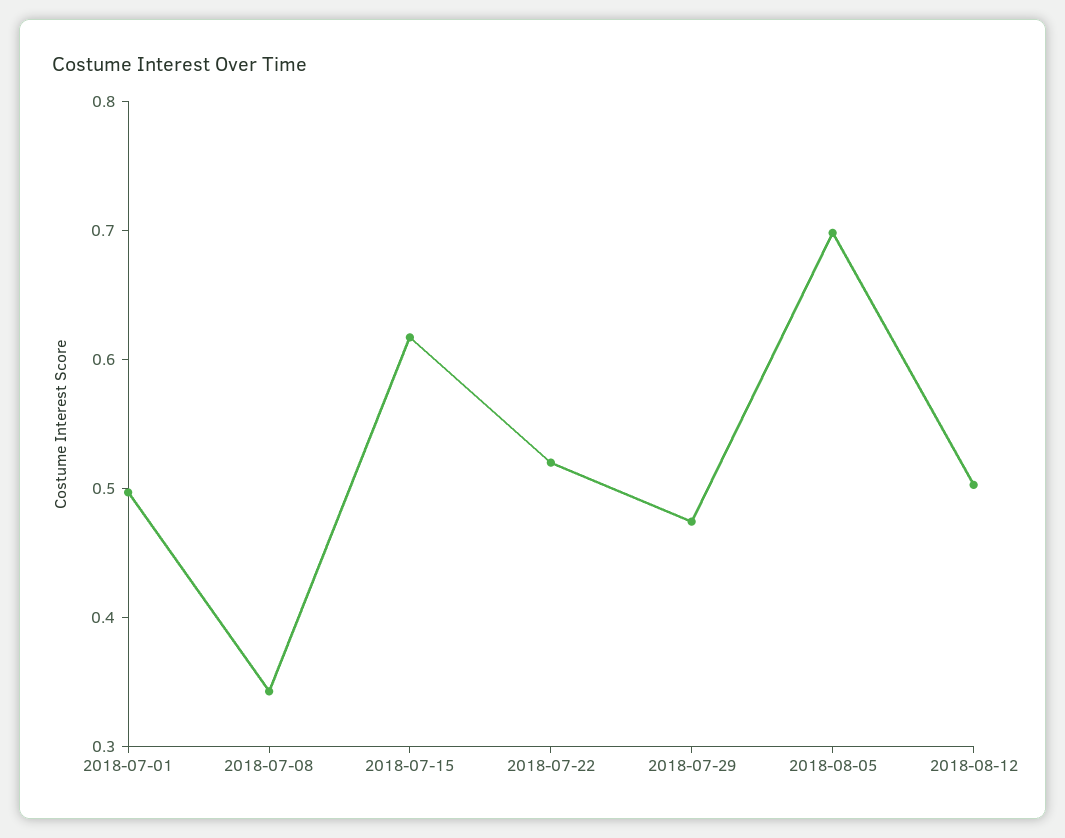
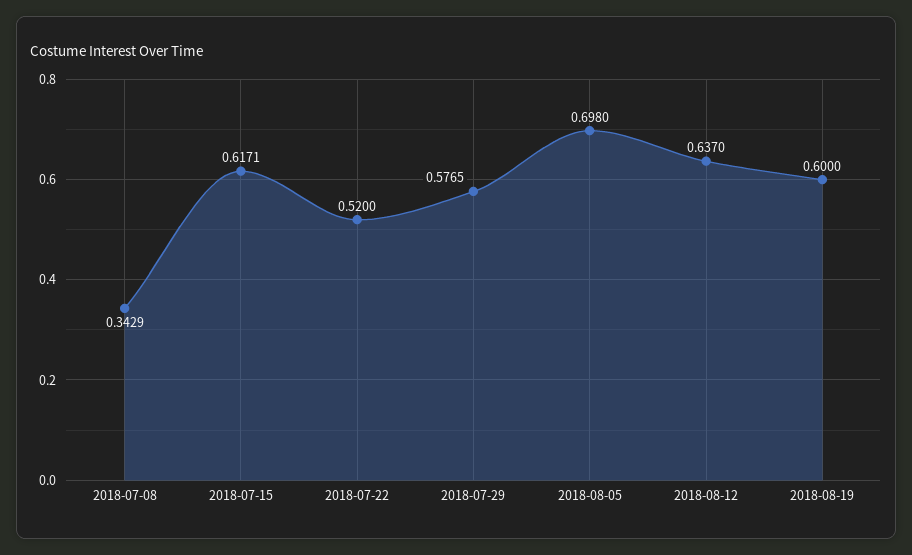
2018-07-01: 0.5 -> none
2018-07-29: 0.48 -> 0.5765
2018-08-12: 0.5 -> 0.637
2018-08-19: none -> 0.6

